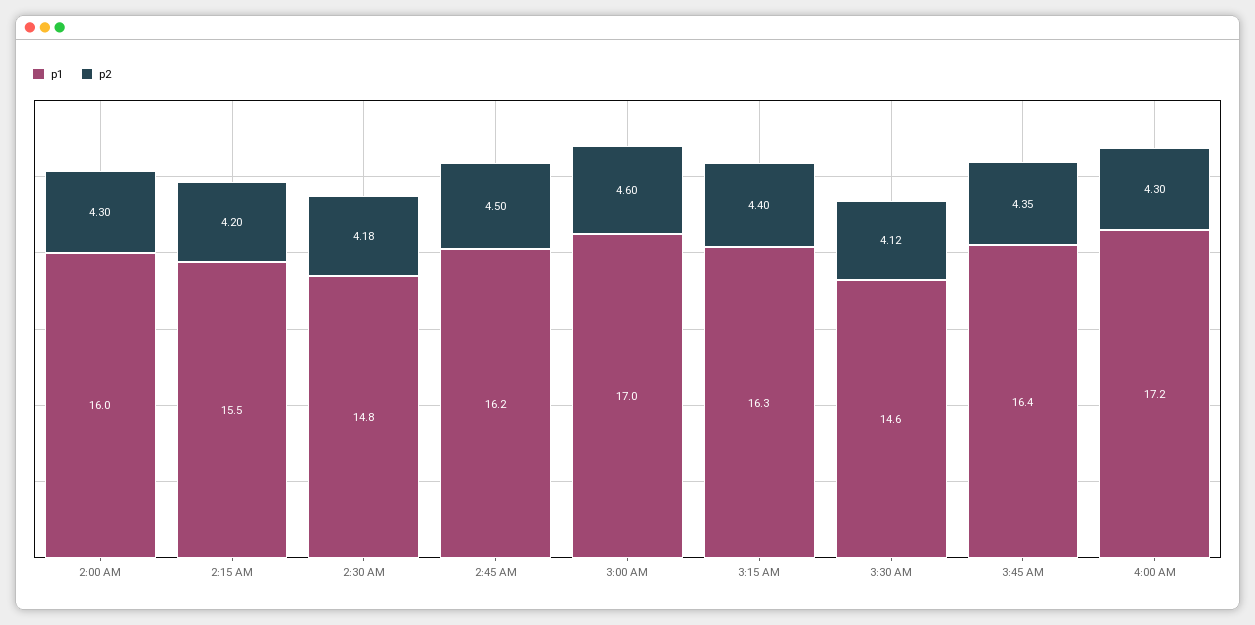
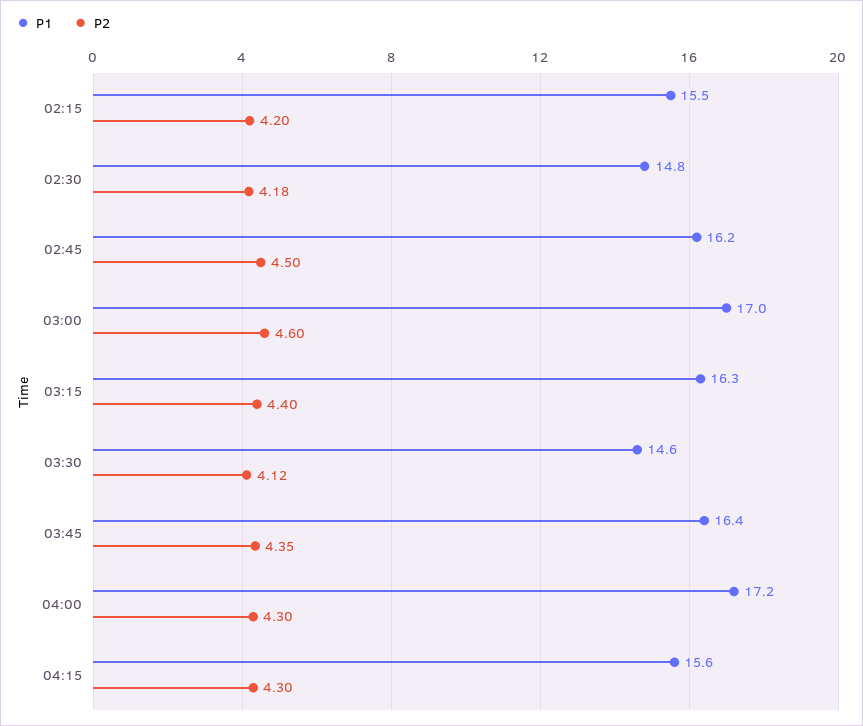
p1, 2:00 AM: 16 -> none
p2, 2:00 AM: 4.3 -> none
p1, 04:15: none -> 15.6
p2, 04:15: none -> 4.3

